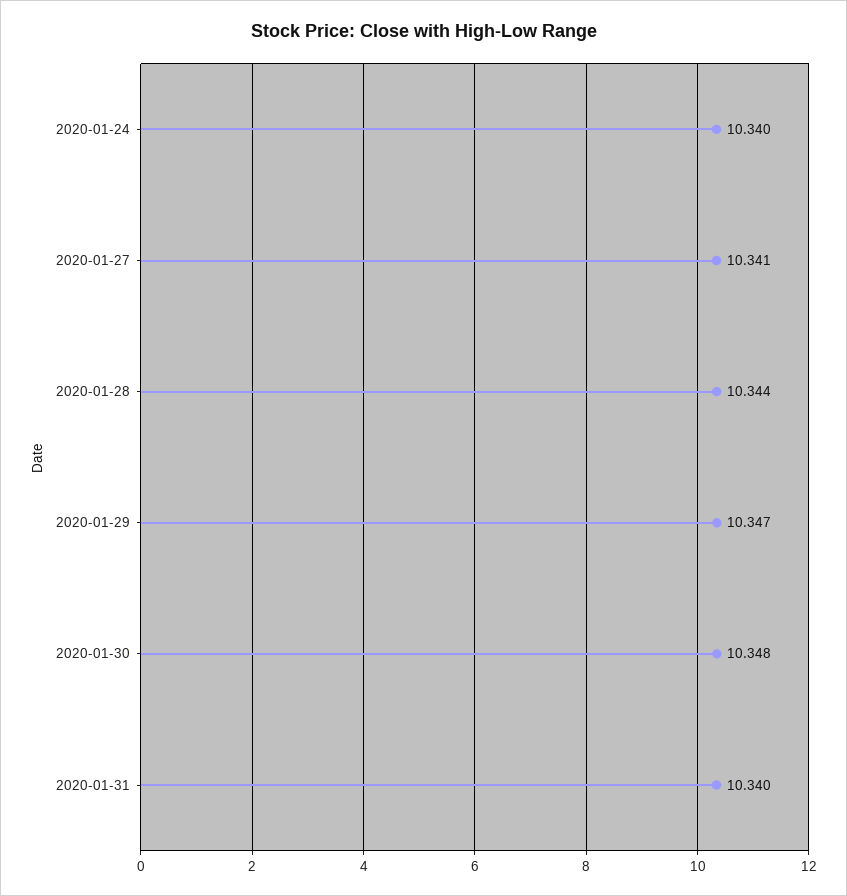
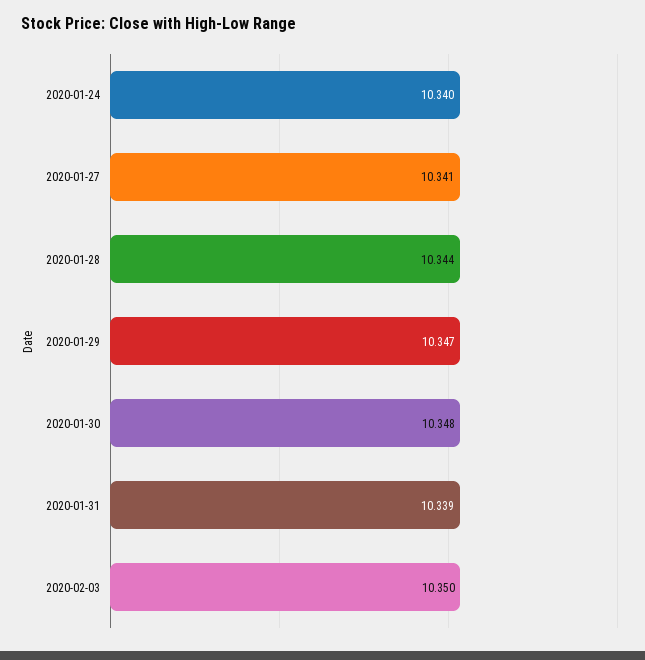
2020-01-31: 10.34 -> 10.339
2020-02-03: none -> 10.35

